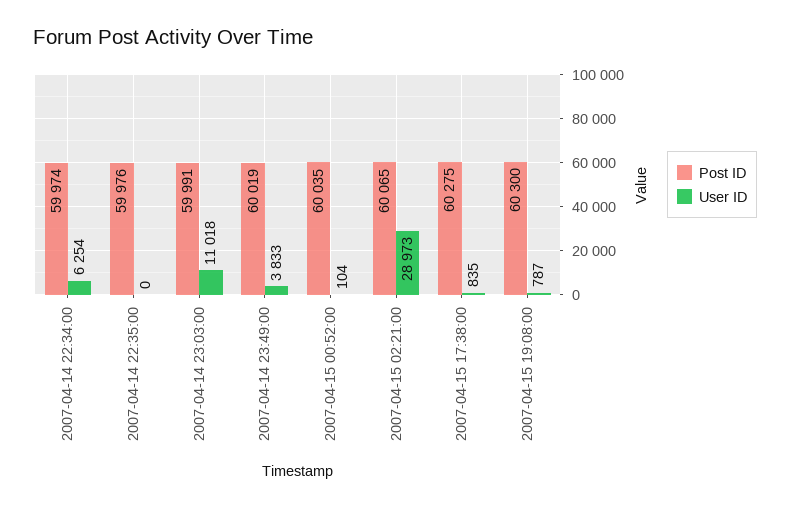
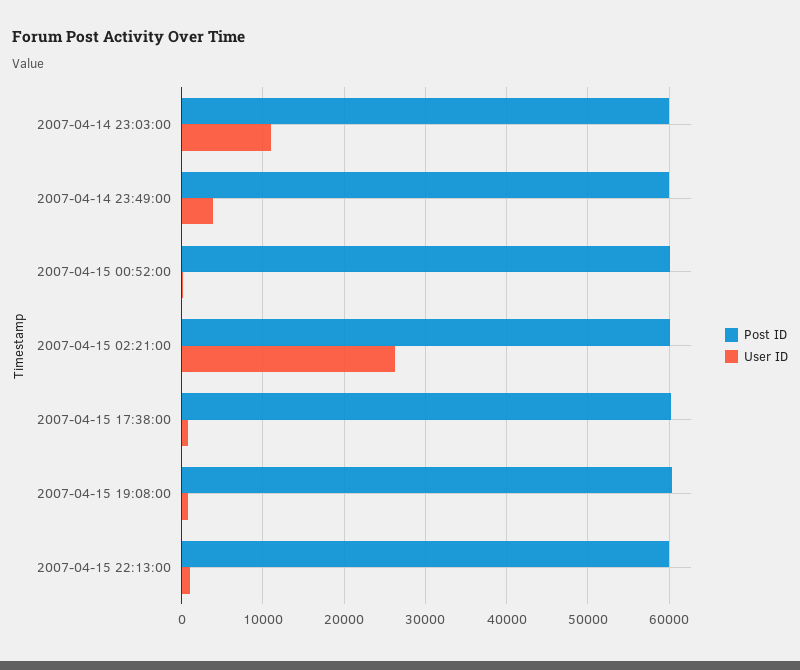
Post ID, 2007-04-14 22:34:00: 59974 -> none
User ID, 2007-04-14 22:34:00: 6254 -> none
Post ID, 2007-04-14 22:35:00: 59976 -> none
User ID, 2007-04-14 22:35:00: 0 -> none
User ID, 2007-04-15 02:21:00: 28973 -> 26000
Post ID, 2007-04-15 22:13:00: none -> 60000
User ID, 2007-04-15 22:13:00: none -> 1000

